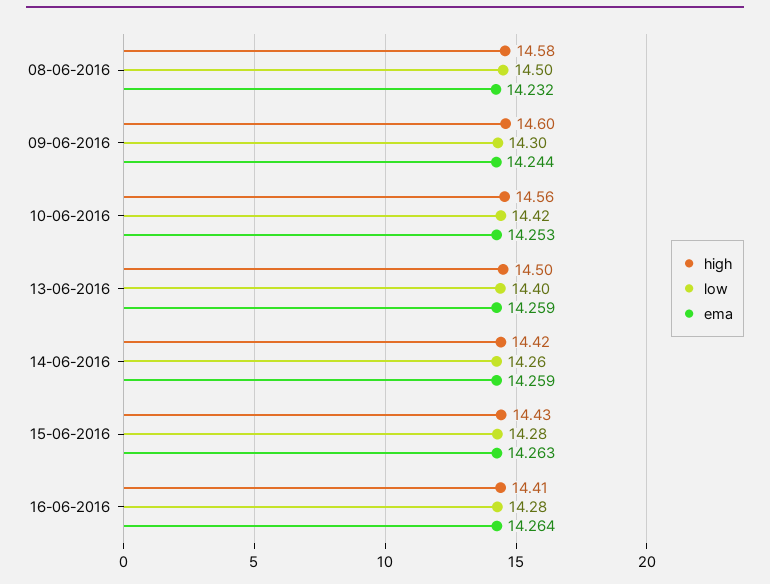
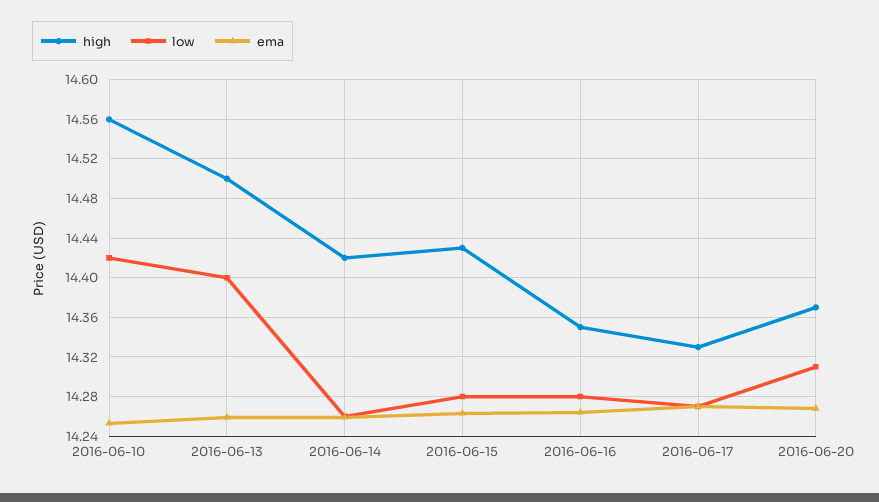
high, 08-06-2016: 14.58 -> none
low, 08-06-2016: 14.5 -> none
ema, 08-06-2016: 14.232 -> none
high, 09-06-2016: 14.6 -> none
low, 09-06-2016: 14.3 -> none
ema, 09-06-2016: 14.244 -> none
high, 16-06-2016: 14.41 -> 14.35
high, 2016-06-17: none -> 14.33
low, 2016-06-17: none -> 14.27
ema, 2016-06-17: none -> 14.27
high, 2016-06-20: none -> 14.37
low, 2016-06-20: none -> 14.31
ema, 2016-06-20: none -> 14.27

